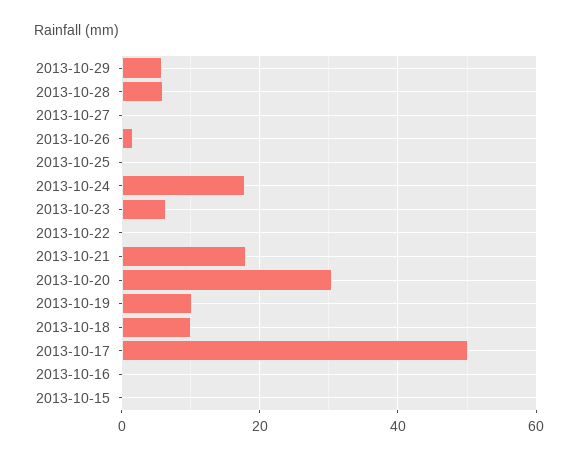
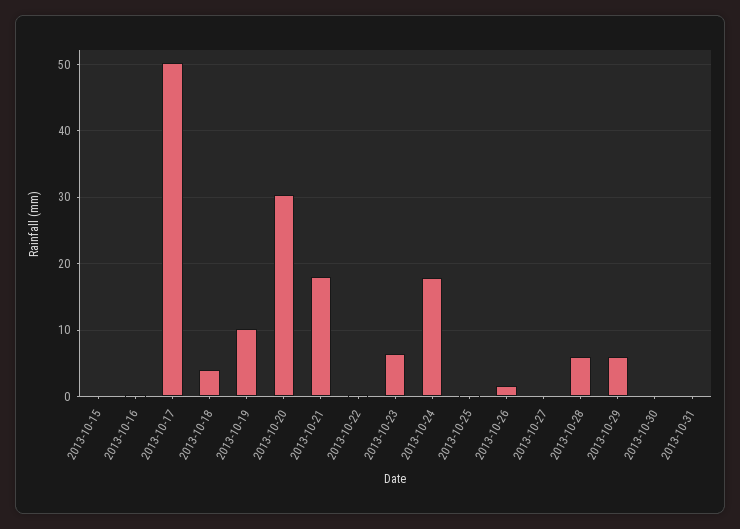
2013-10-18: 10 -> 4
2013-10-30: none -> 0
2013-10-31: none -> 0

